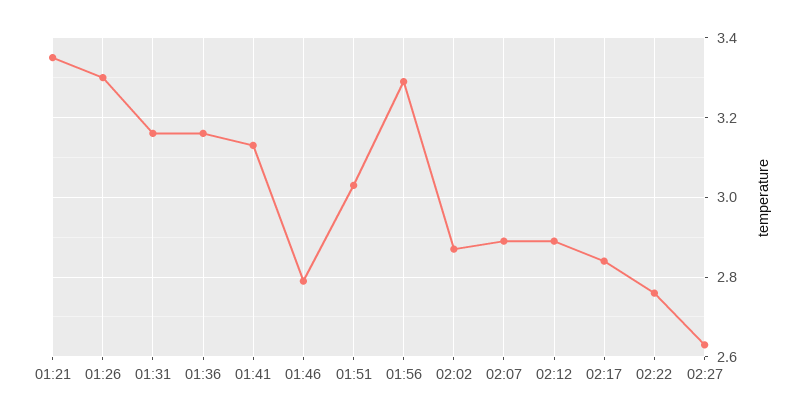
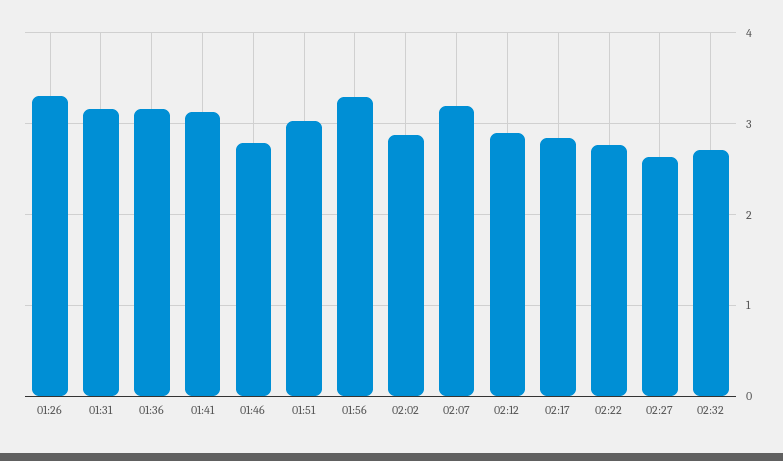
01:21: 3.35 -> none
02:07: 2.9 -> 3.2
02:32: none -> 2.7

